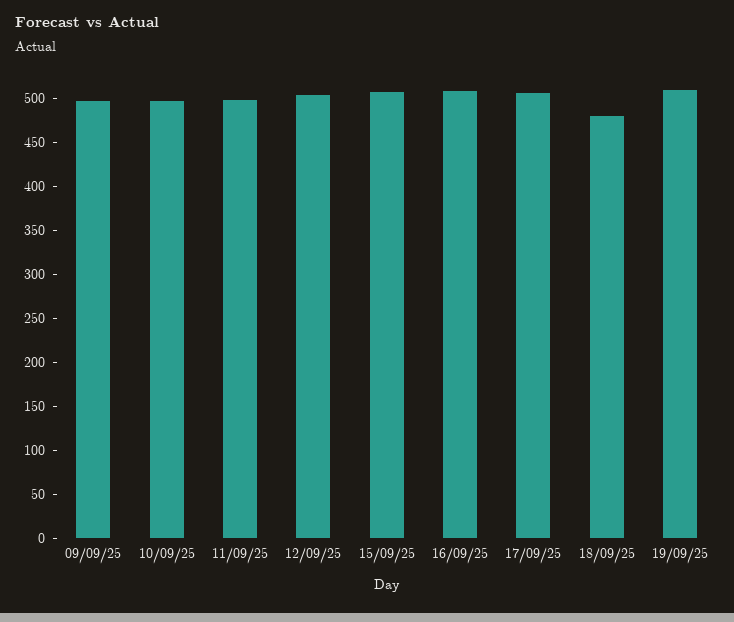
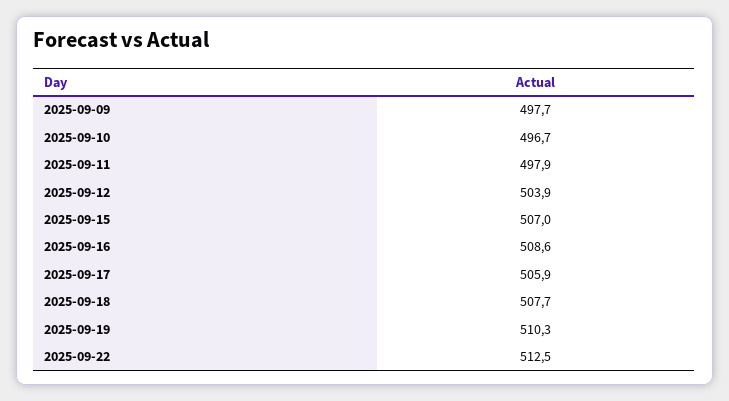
18/09/25: 480 -> 507.7
2025-09-22: none -> 512.5

